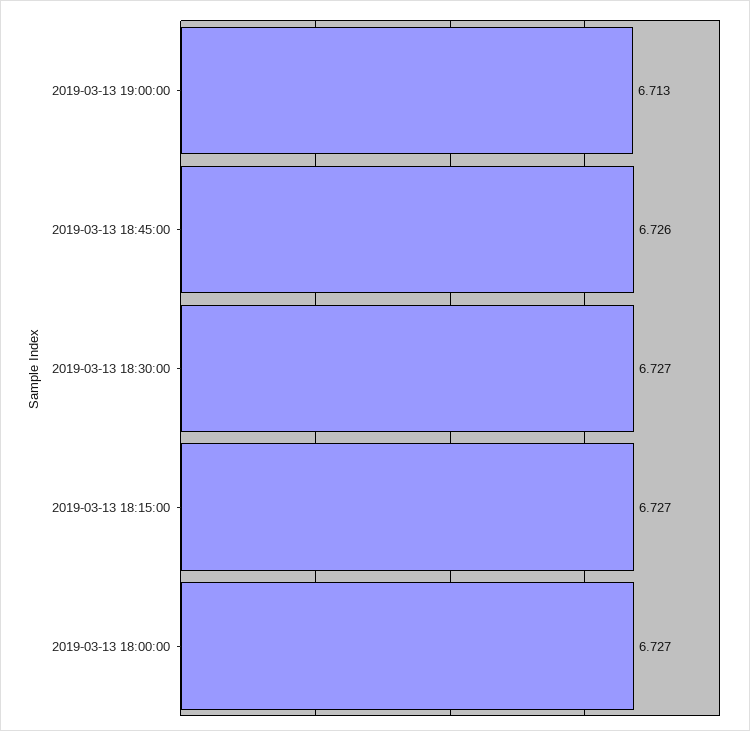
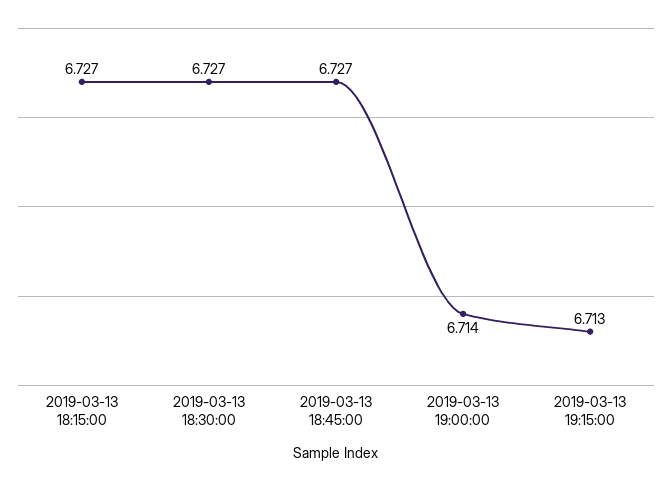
2019-03-13 19:00:00: 6.713 -> 6.714
2019-03-13 18:45:00: 6.726 -> 6.727
2019-03-13 18:00:00: 6.727 -> none
2019-03-13 19:15:00: none -> 6.713

